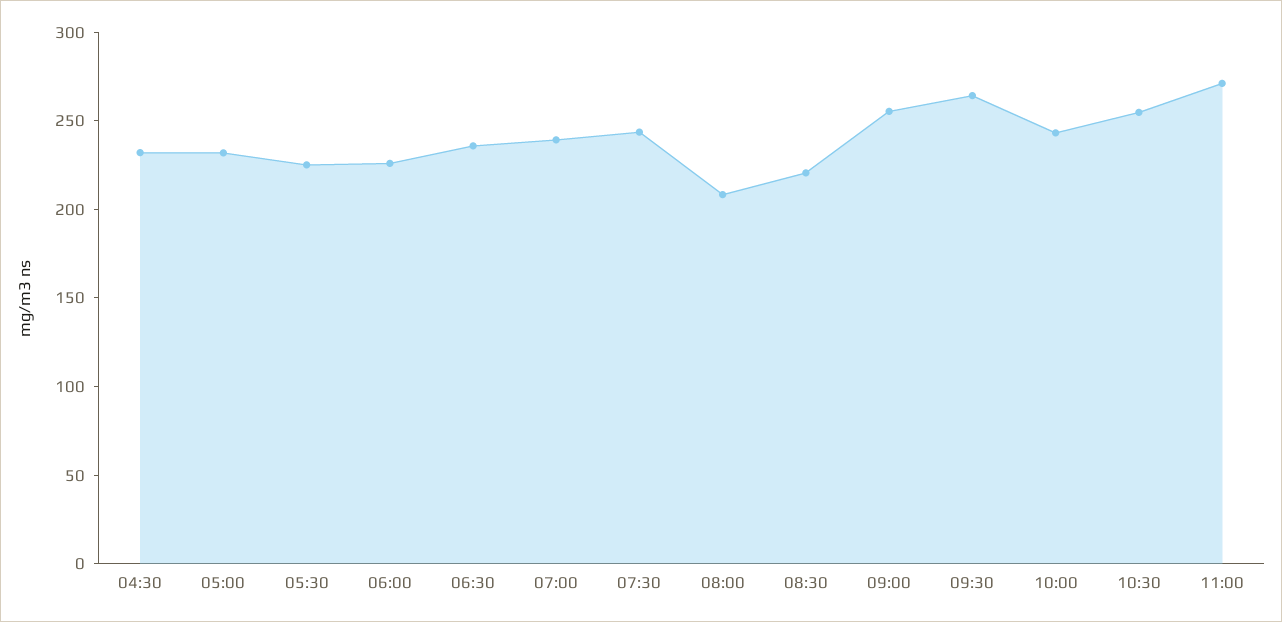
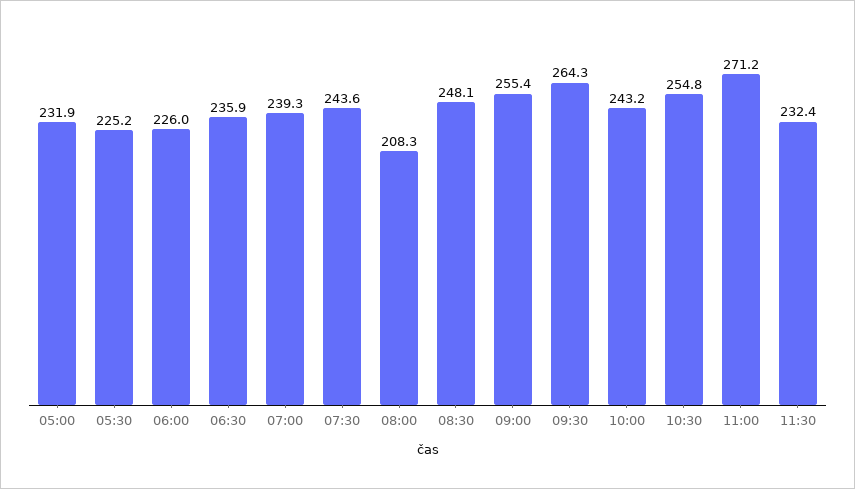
04:30: 230 -> none
08:30: 220 -> 248.1
11:30: none -> 232.4

